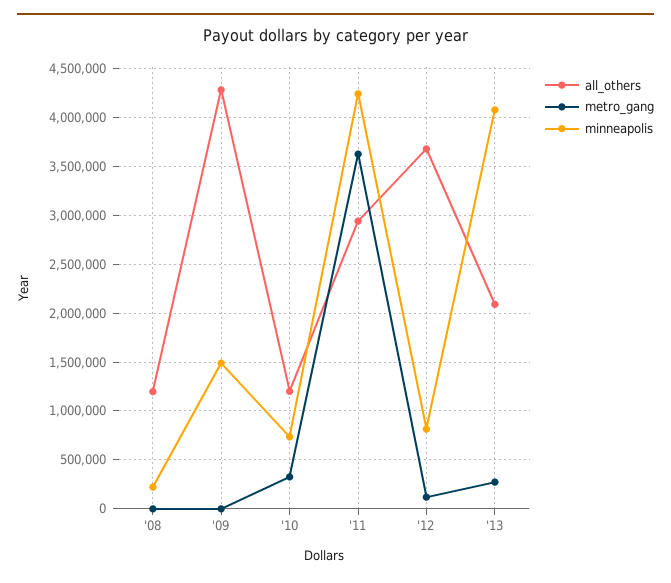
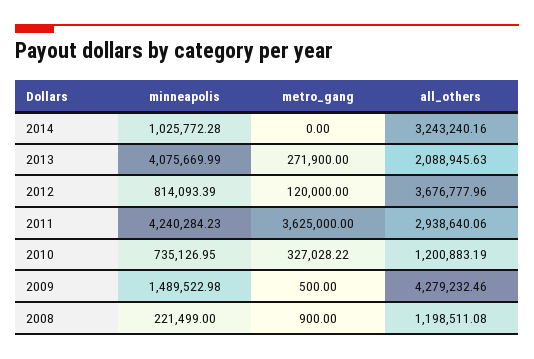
minneapolis, 2014: none -> 1025772.28
metro_gang, 2014: none -> 0
all_others, 2014: none -> 3243240.16

